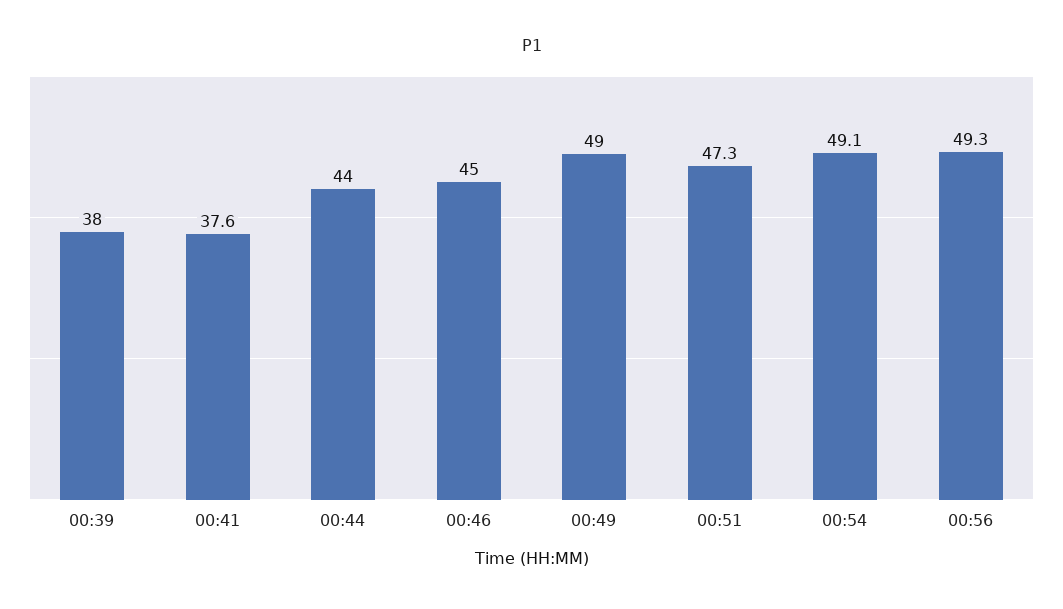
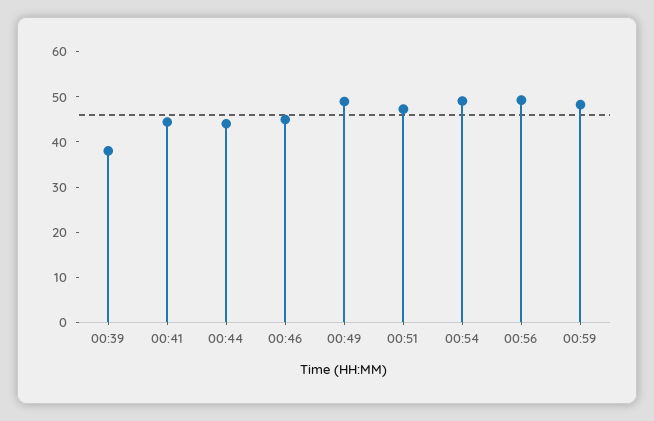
00:41: 37.6 -> 44
00:59: none -> 48

